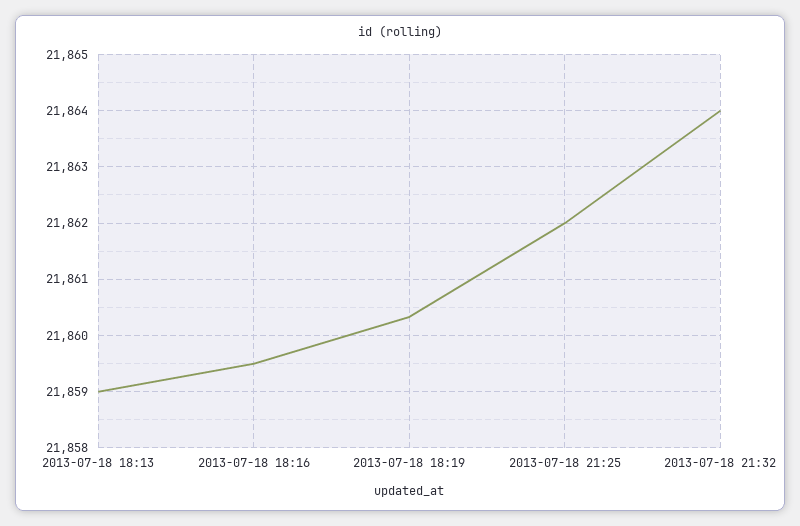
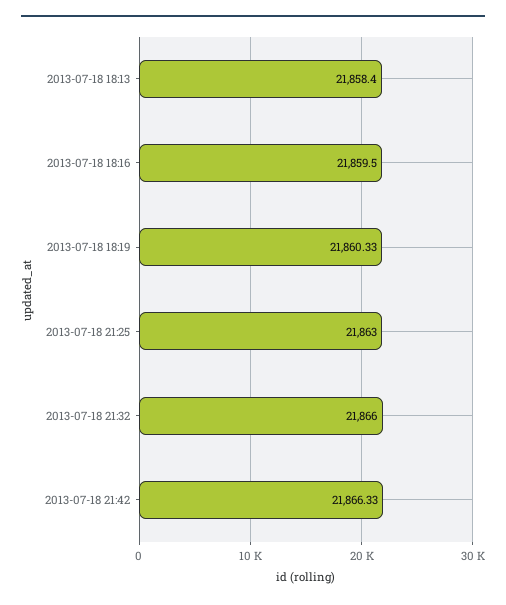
2013-07-18 18:13: 21859 -> 21858.4
2013-07-18 21:25: 21862 -> 21863
2013-07-18 21:32: 21864 -> 21866
2013-07-18 21:42: none -> 21866.33

